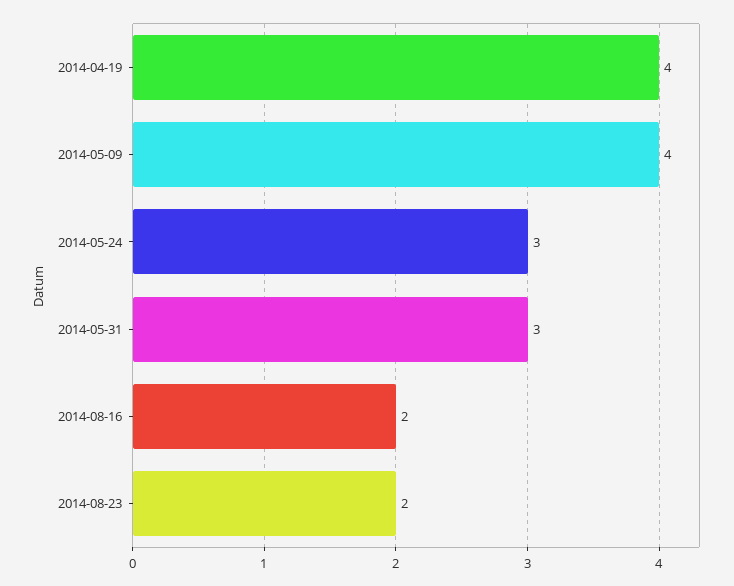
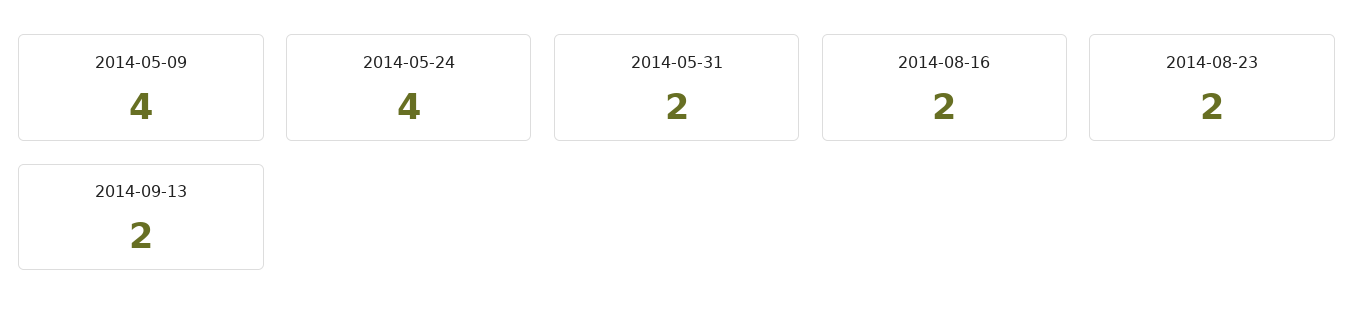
2014-04-19: 4 -> none
2014-05-24: 3 -> 4
2014-05-31: 3 -> 2
2014-09-13: none -> 2

